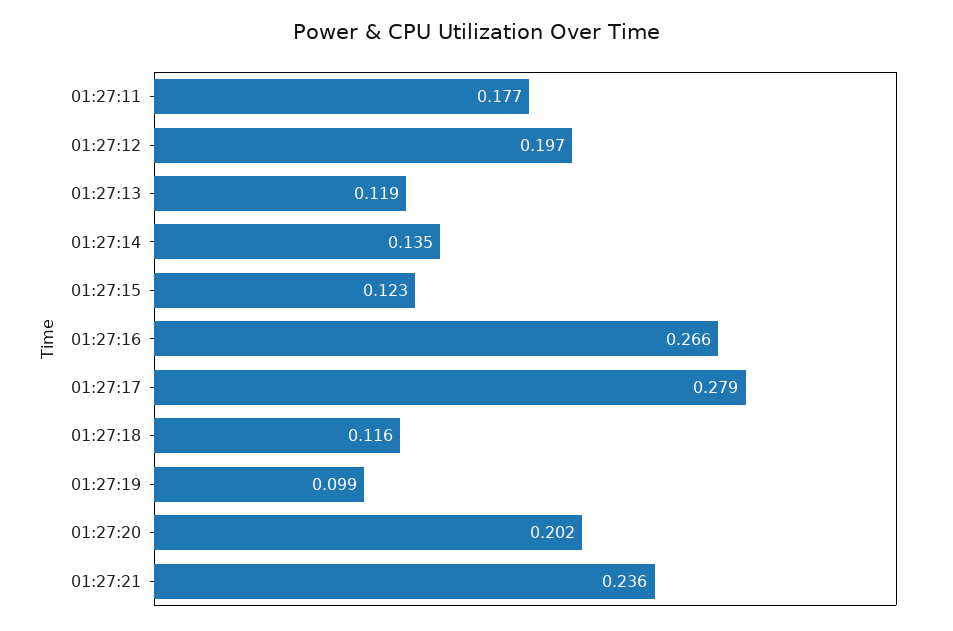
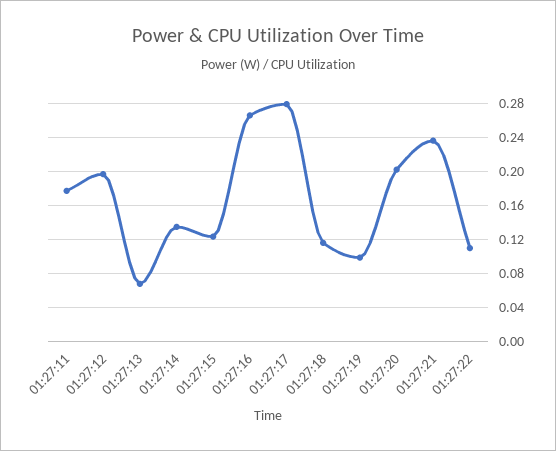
01:27:13: 0.119 -> 0.07
01:27:22: none -> 0.11

